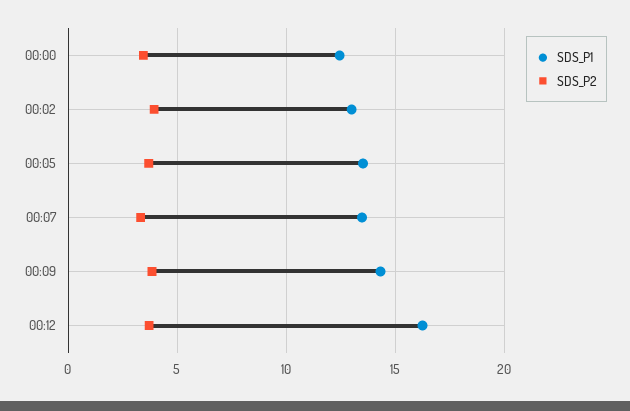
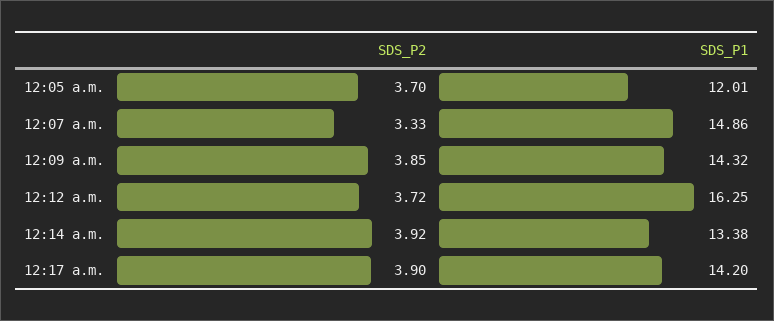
SDS_P1, 00:00: 12.5 -> none
SDS_P2, 00:00: 3.5 -> none
SDS_P1, 00:02: 13 -> none
SDS_P2, 00:02: 4 -> none
SDS_P1, 00:05: 13.5 -> 12.01
SDS_P1, 00:07: 13.5 -> 14.86
SDS_P2, 12:14 a.m.: none -> 3.92
SDS_P1, 12:14 a.m.: none -> 13.38
SDS_P2, 12:17 a.m.: none -> 3.9
SDS_P1, 12:17 a.m.: none -> 14.2

